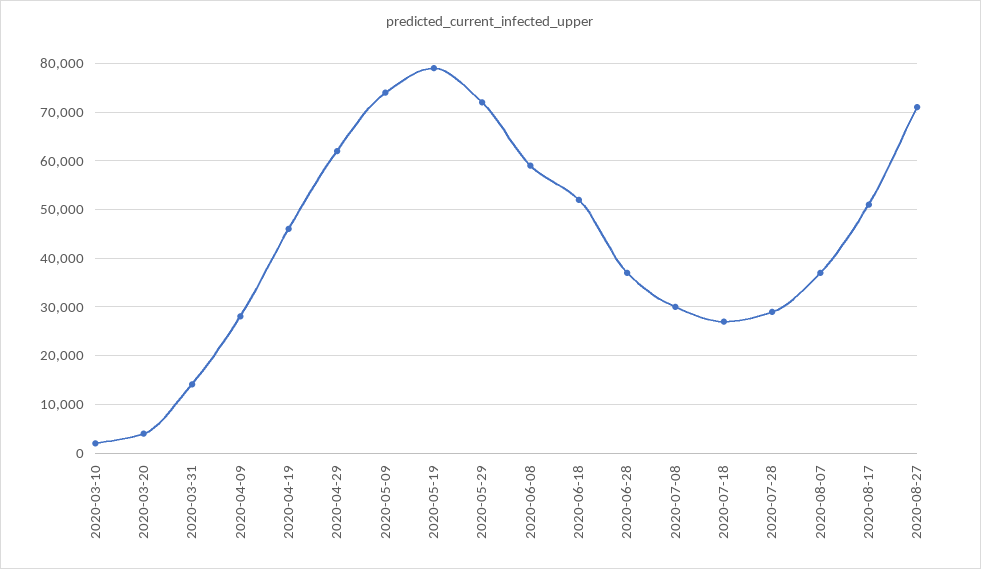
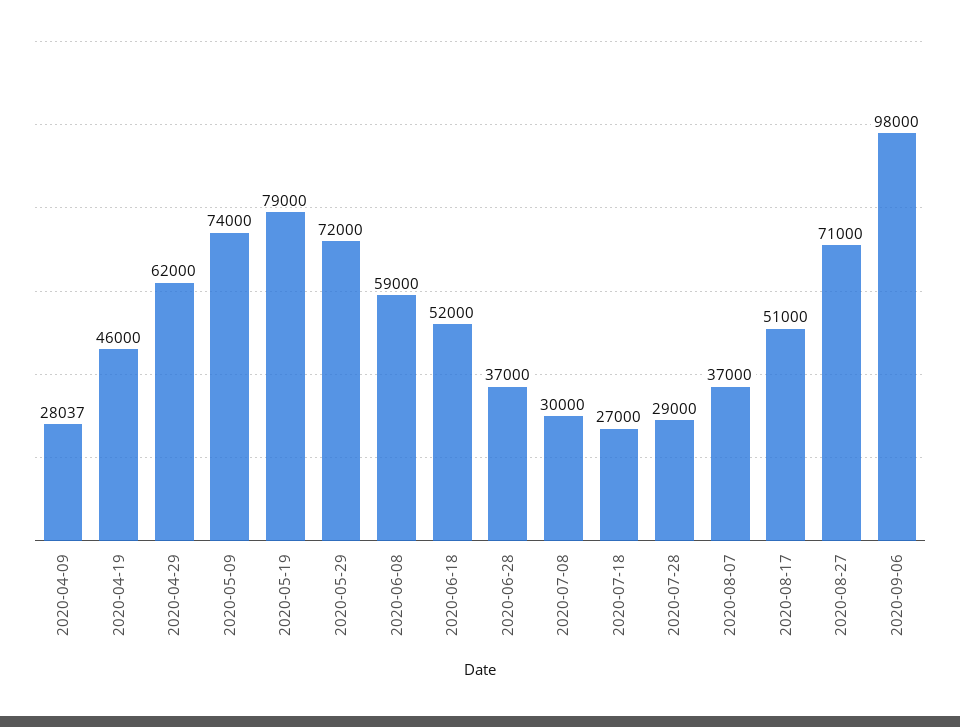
2020-03-10: 2000 -> none
2020-03-20: 4000 -> none
2020-03-31: 14000 -> none
2020-09-06: none -> 98000

